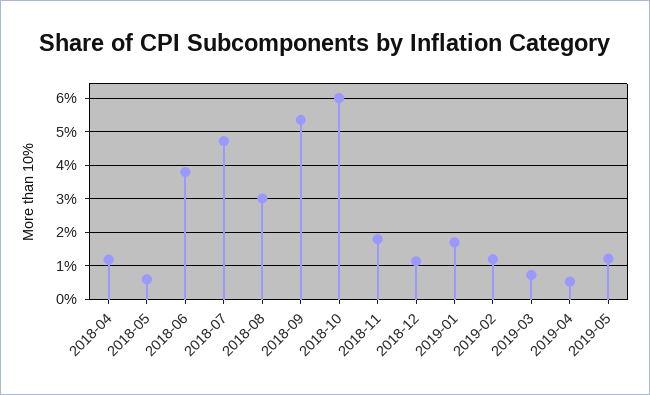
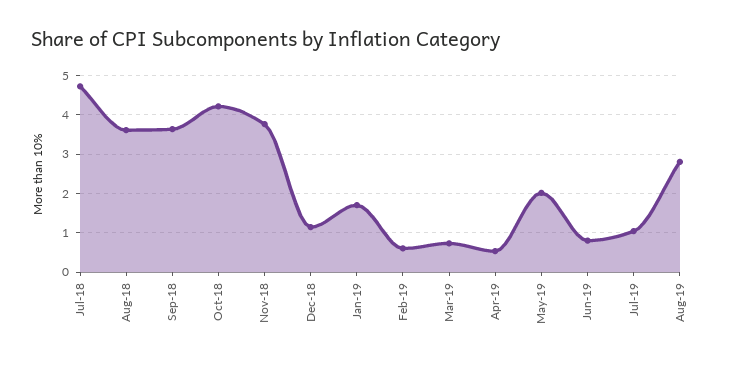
2018-04: 1.2 -> none
2018-05: 0.6 -> none
2018-06: 3.8 -> none
2018-08: 3 -> 3.6
2018-09: 5.4 -> 3.6
2018-10: 6 -> 4.2
2018-11: 1.8 -> 3.8
2019-02: 1.2 -> 0.6
2019-05: 1.2 -> 2
Jun-19: none -> 0.8
Jul-19: none -> 1
Aug-19: none -> 2.8

